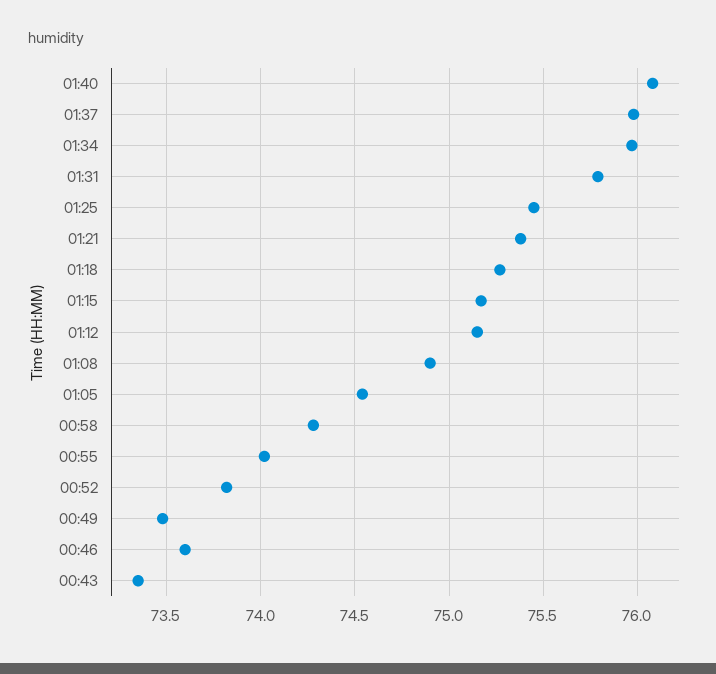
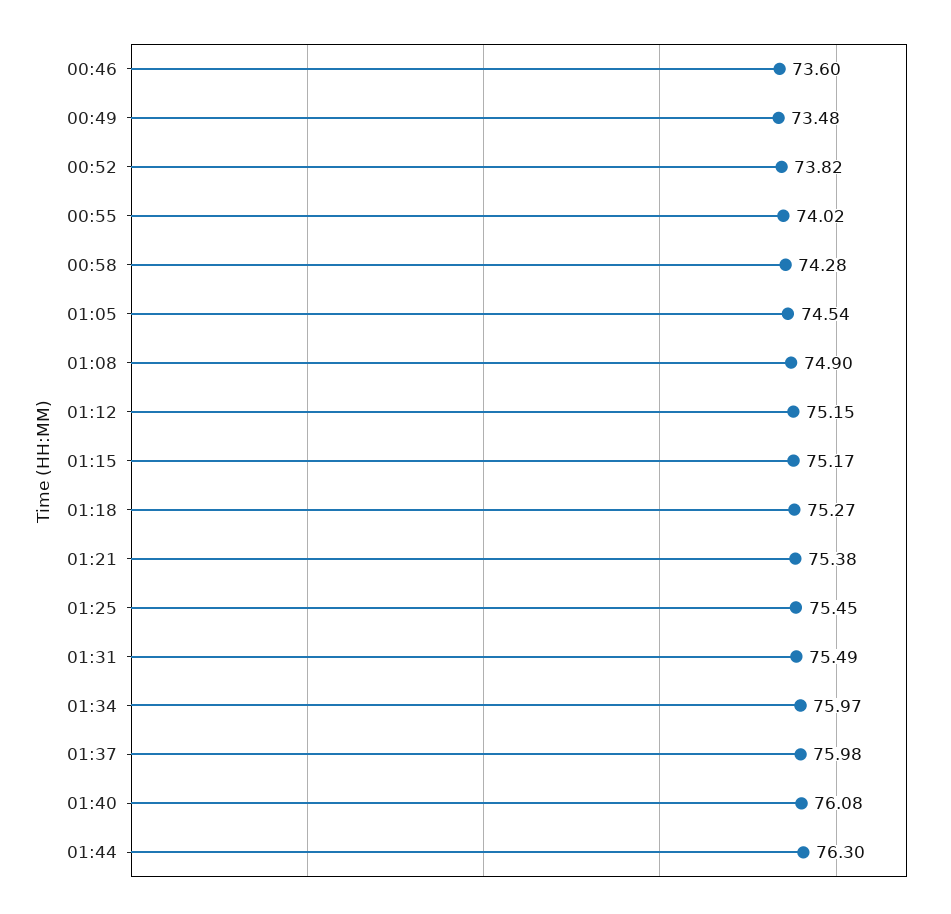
01:31: 75.8 -> 75.49
00:43: 73.35 -> none
01:44: none -> 76.3

